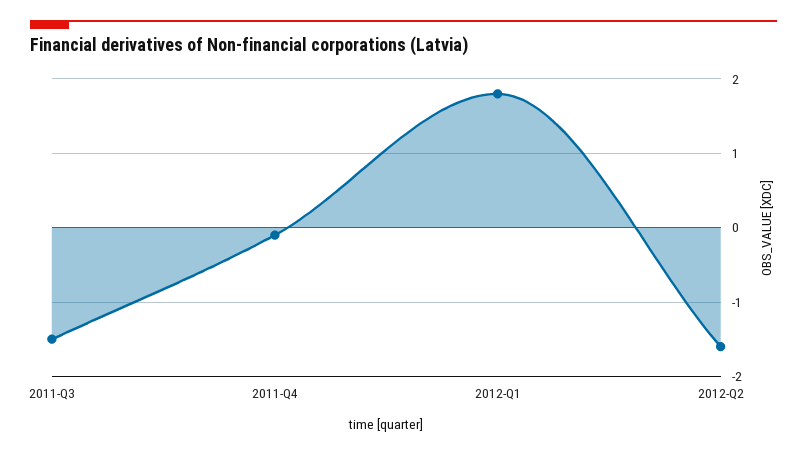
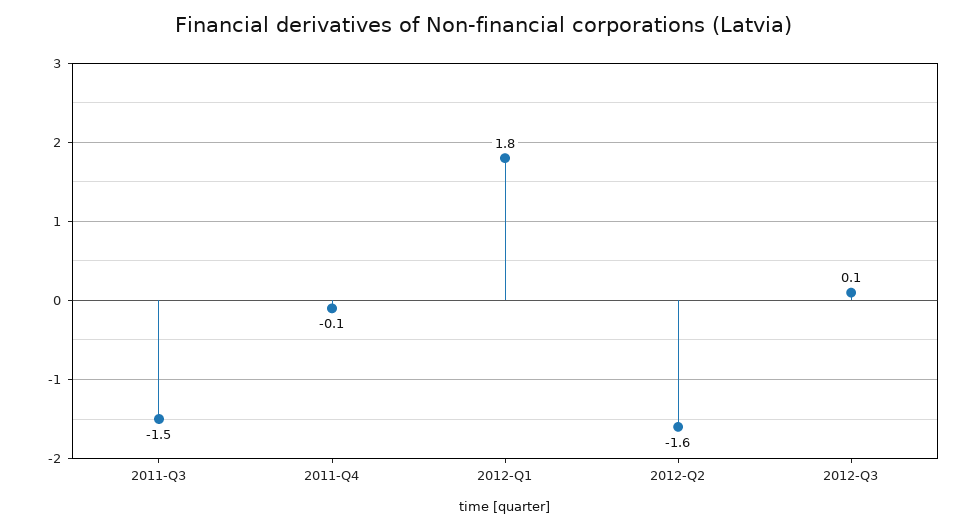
2012-Q3: none -> 0.1

